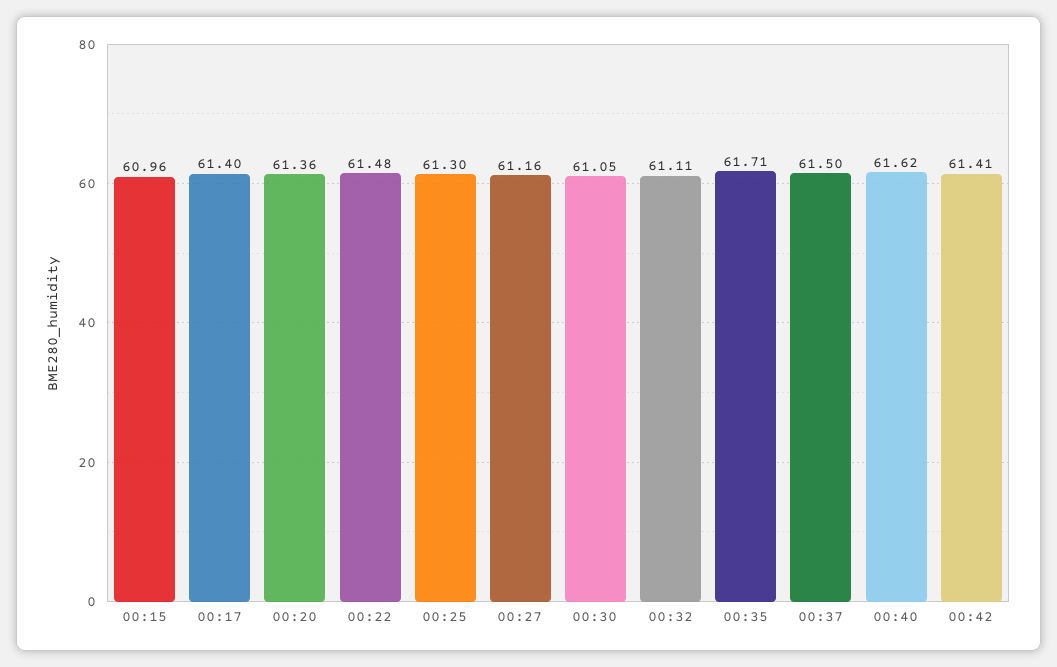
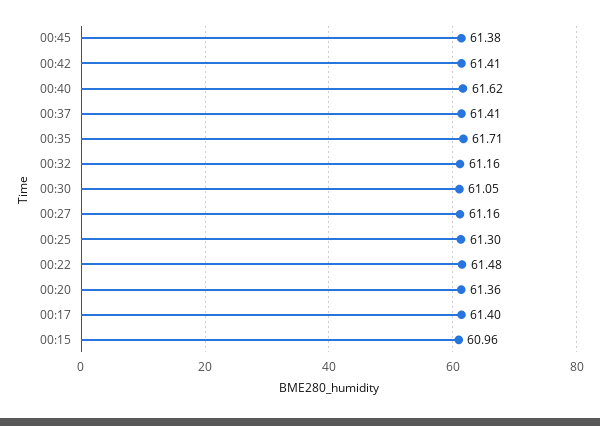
00:32: 61.11 -> 61.16
00:37: 61.5 -> 61.41
00:45: none -> 61.38

